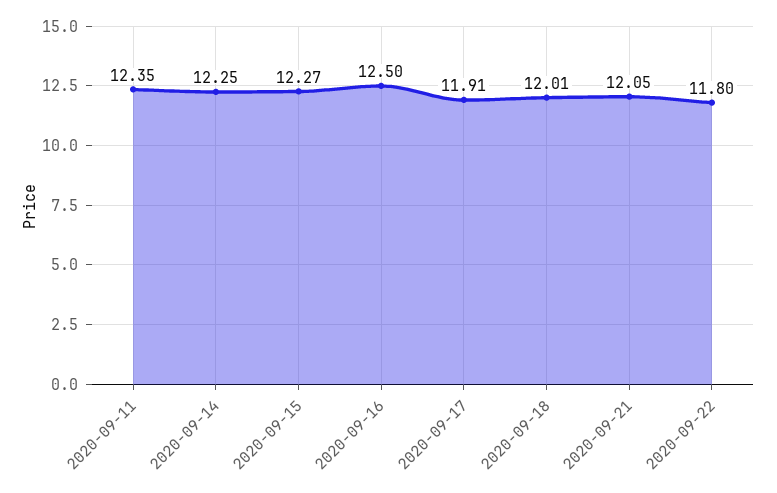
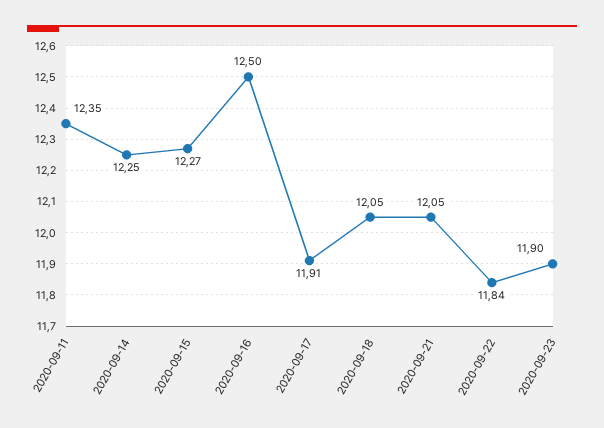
2020-09-18: 12.01 -> 12.05
2020-09-22: 11.8 -> 11.84
2020-09-23: none -> 11.9

